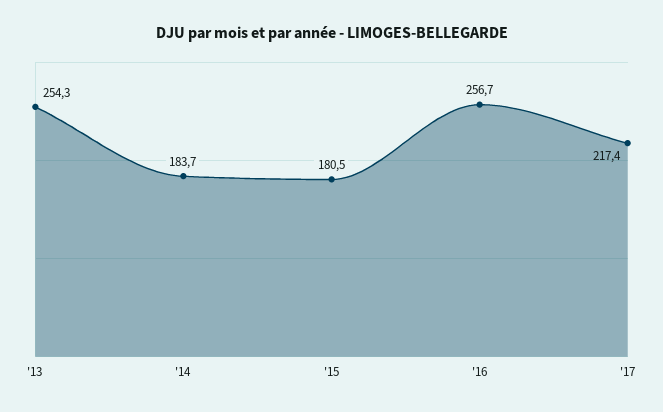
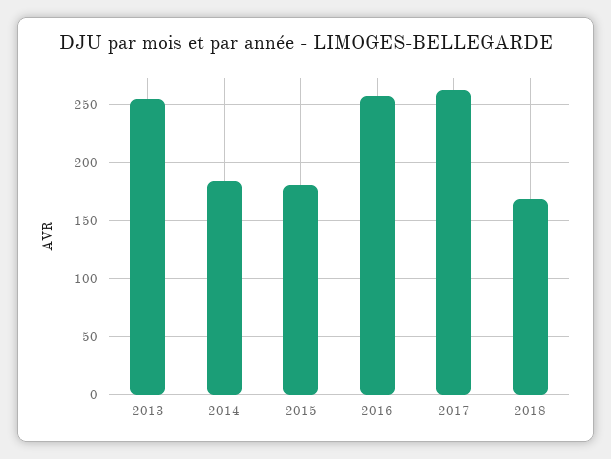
'17: 217.4 -> 260
2018: none -> 170

